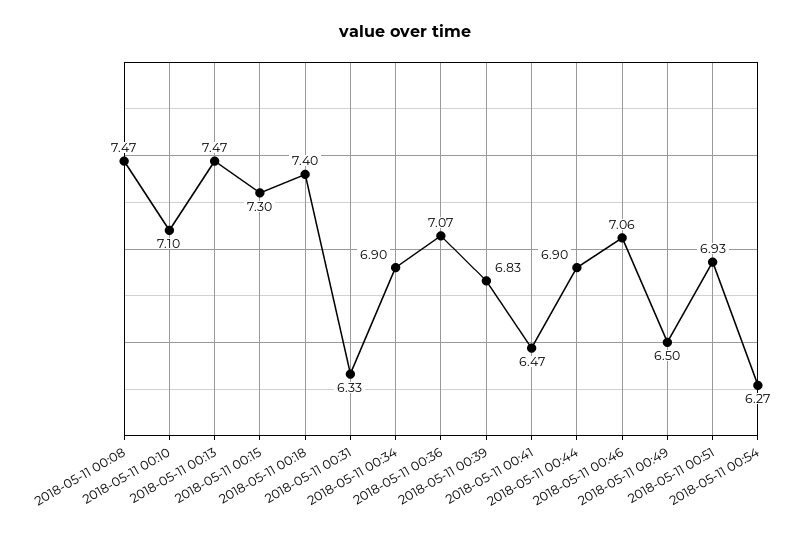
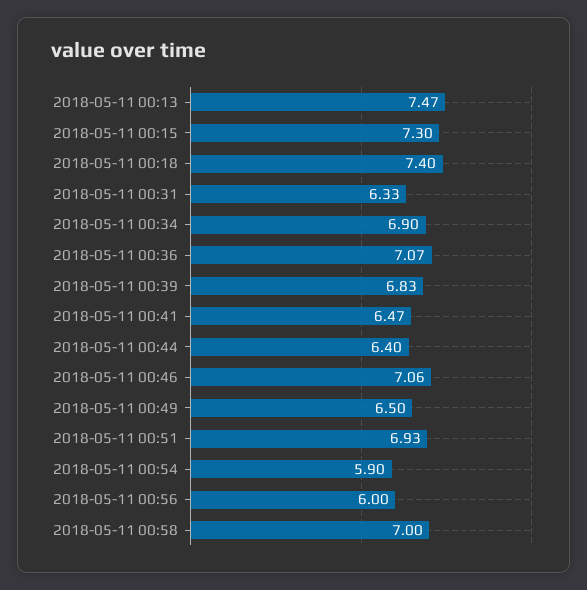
2018-05-11 00:08: 7.47 -> none
2018-05-11 00:10: 7.1 -> none
2018-05-11 00:44: 6.9 -> 6.4
2018-05-11 00:54: 6.27 -> 5.9
2018-05-11 00:56: none -> 6
2018-05-11 00:58: none -> 7

